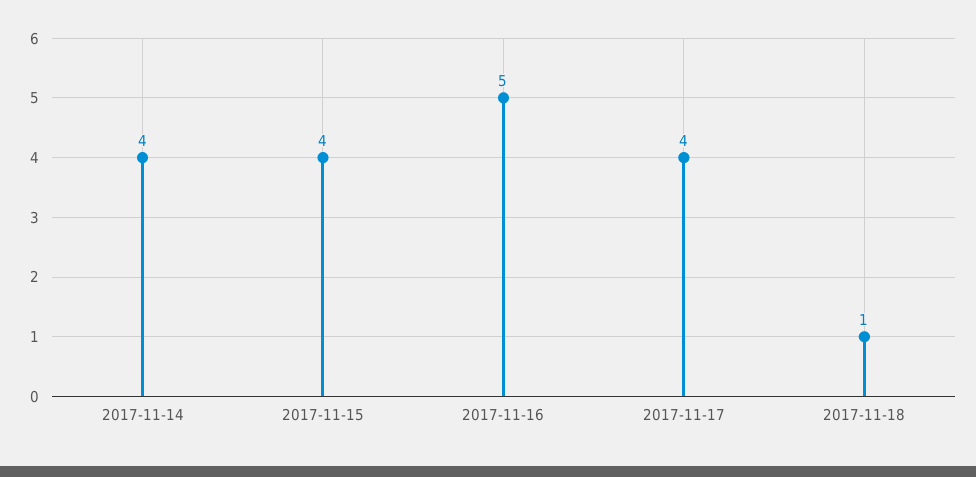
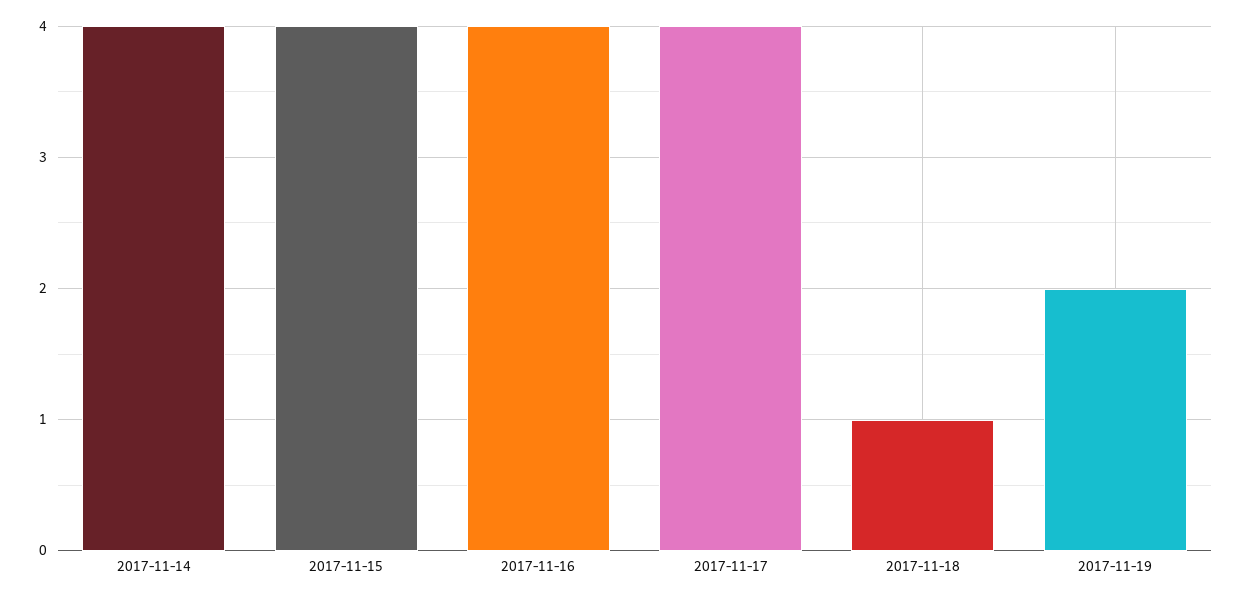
2017-11-16: 5 -> 4
2017-11-19: none -> 2

